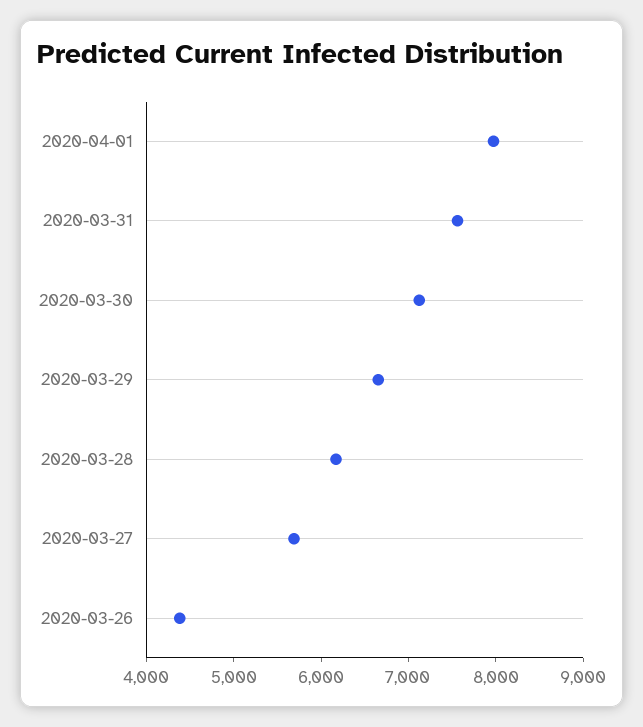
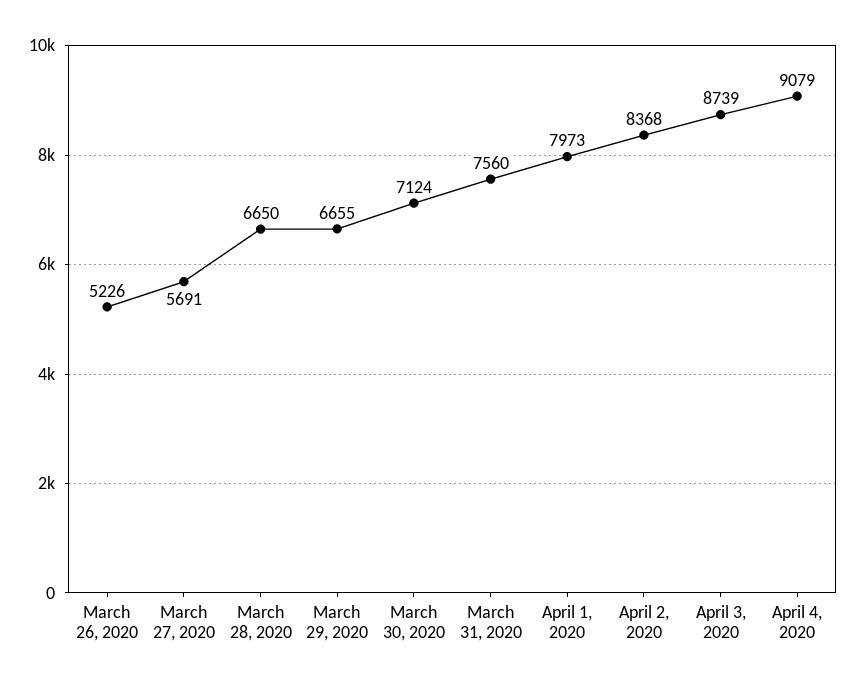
2020-03-28: 6200 -> 6650
2020-03-26: 4400 -> 5226
April 2, 2020: none -> 8368
April 3, 2020: none -> 8739
April 4, 2020: none -> 9079

